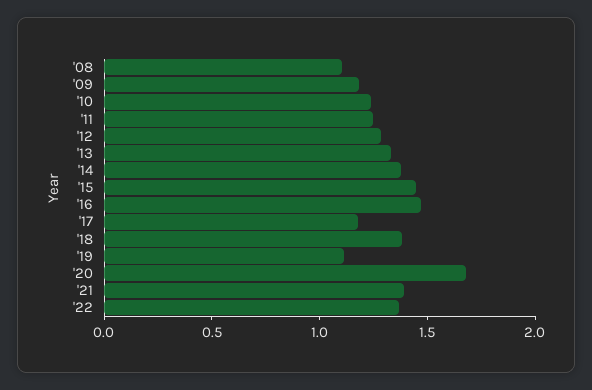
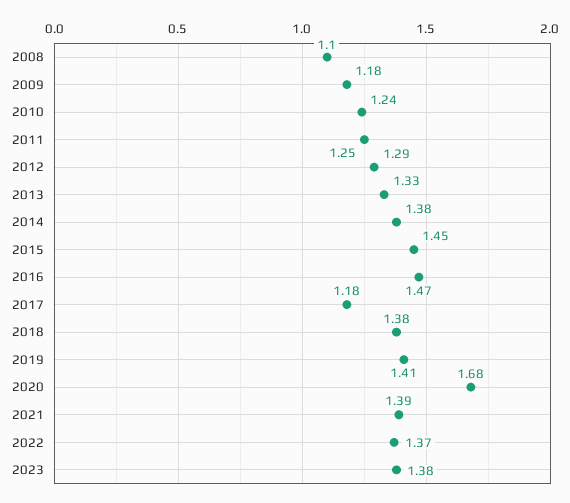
'19: 1.1 -> 1.41
2023: none -> 1.38

